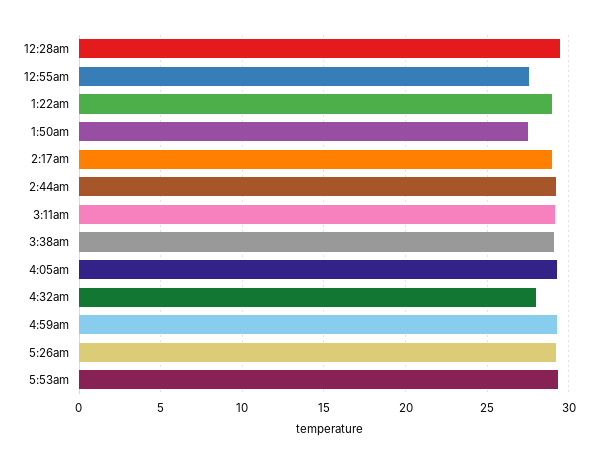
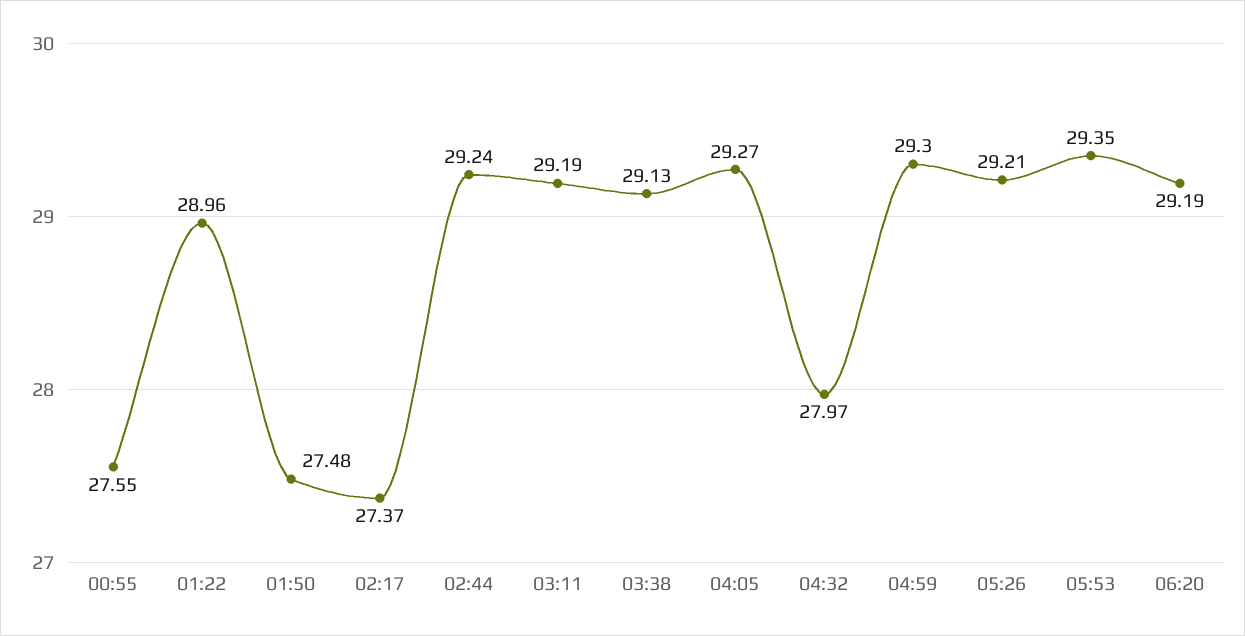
12:28am: 29.5 -> none
2:17am: 29 -> 27.37
06:20: none -> 29.19

